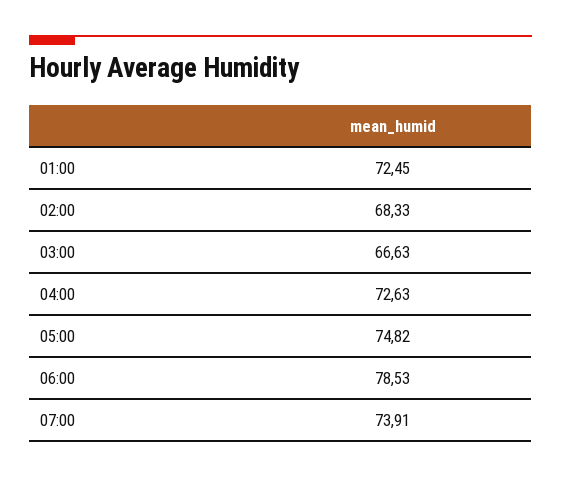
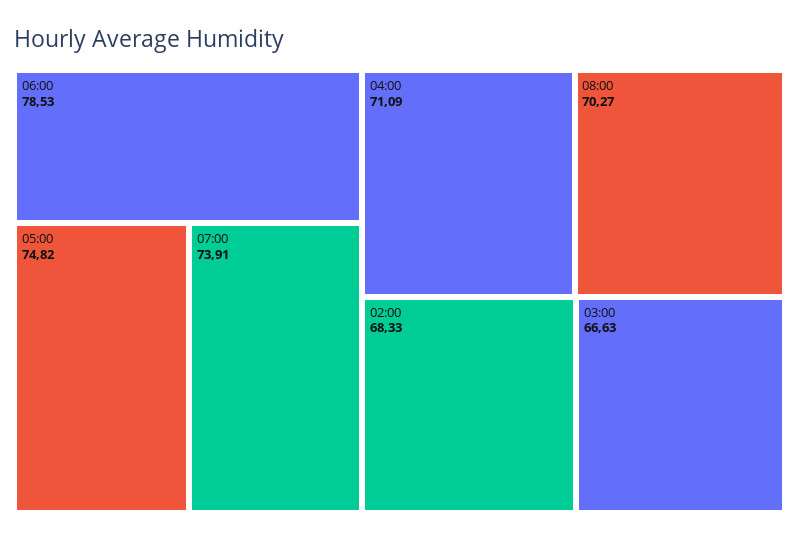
01:00: 72.45 -> none
04:00: 72.63 -> 71.09
08:00: none -> 70.27

